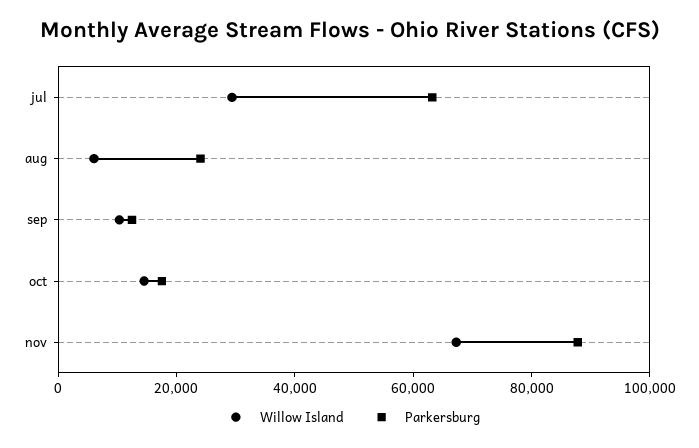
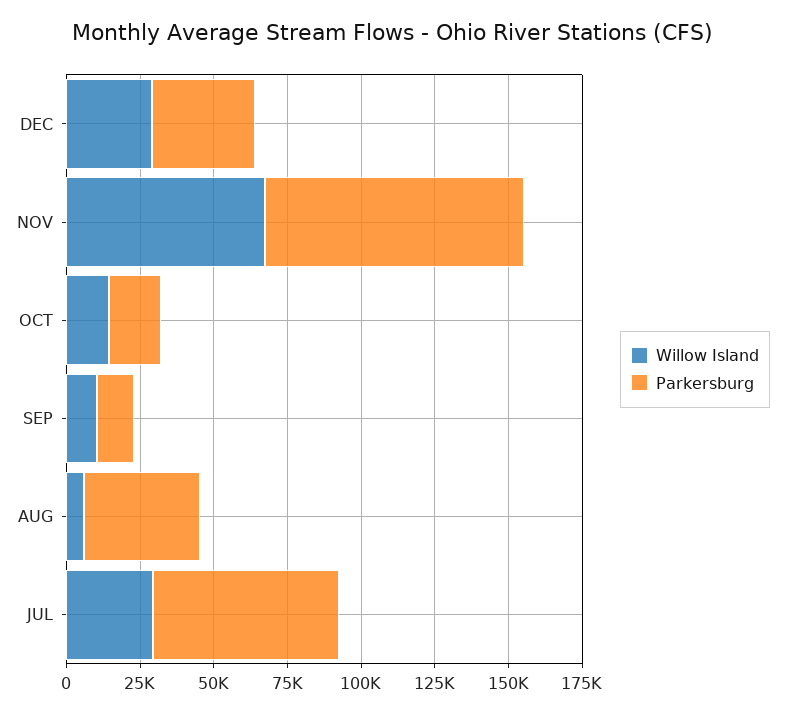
Parkersburg, aug: 25000 -> 40000
Willow Island, DEC: none -> 30000
Parkersburg, DEC: none -> 35000

